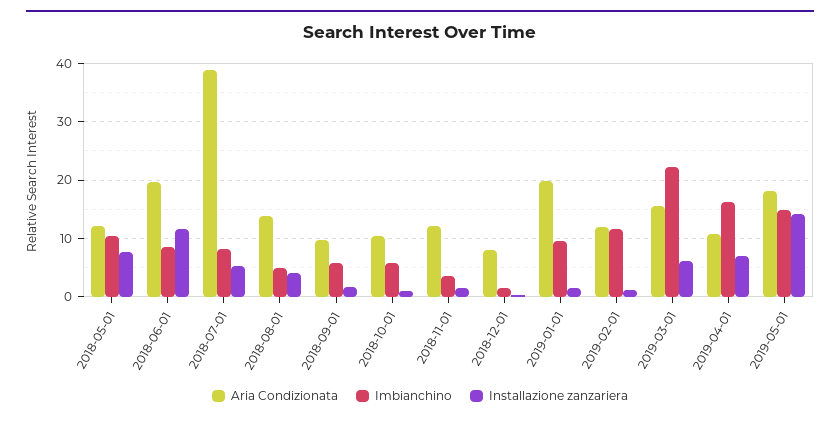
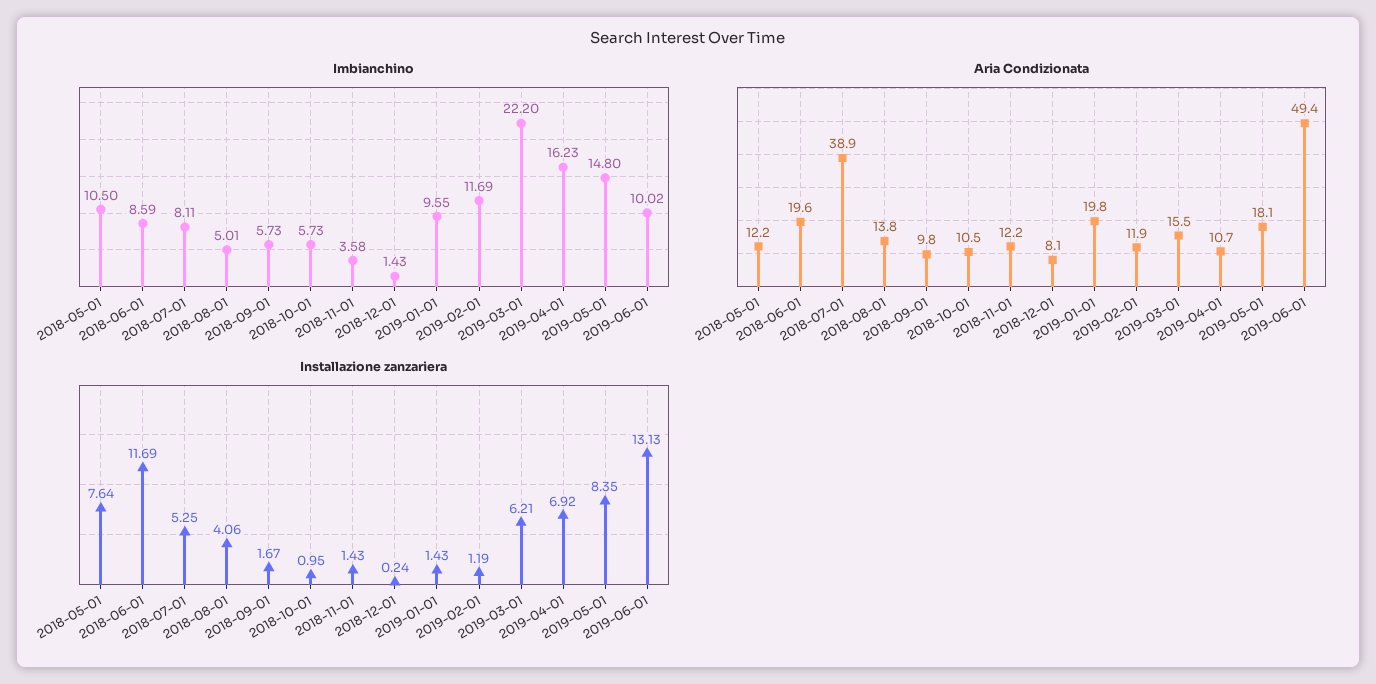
Installazione zanzariera, 2019-05-01: 14 -> 8.35
Imbianchino, 2019-06-01: none -> 10.02
Aria Condizionata, 2019-06-01: none -> 49.4
Installazione zanzariera, 2019-06-01: none -> 13.13

